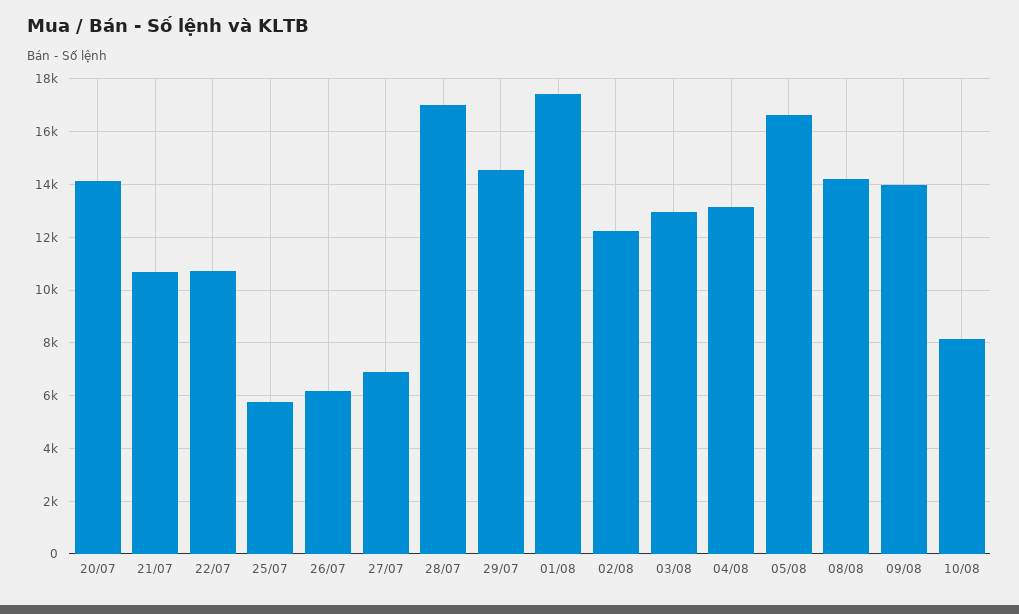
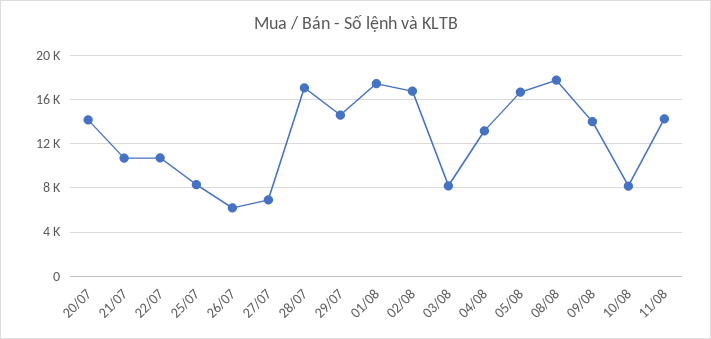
25/07: 5750 -> 8000
02/08: 12250 -> 17000
03/08: 13000 -> 8000
08/08: 14250 -> 18000
11/08: none -> 14000

